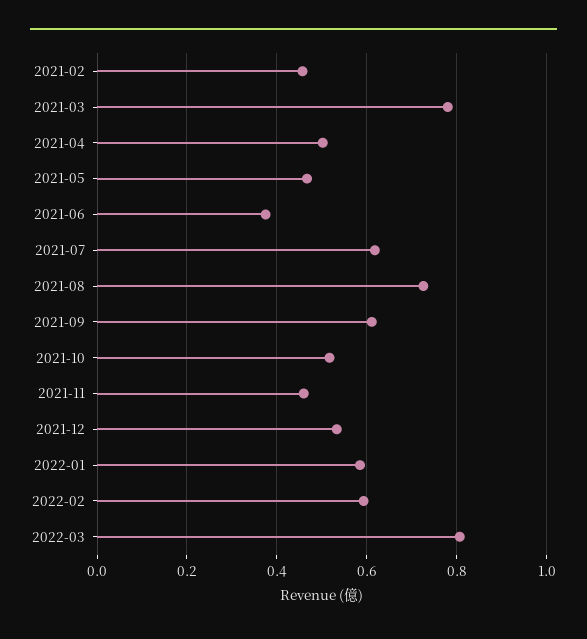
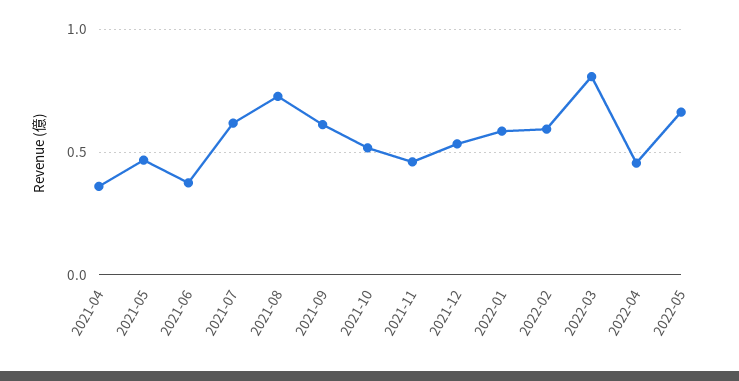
2021-02: 0.46 -> none
2021-03: 0.78 -> none
2021-04: 0.5 -> 0.35
2022-04: none -> 0.45
2022-05: none -> 0.65

